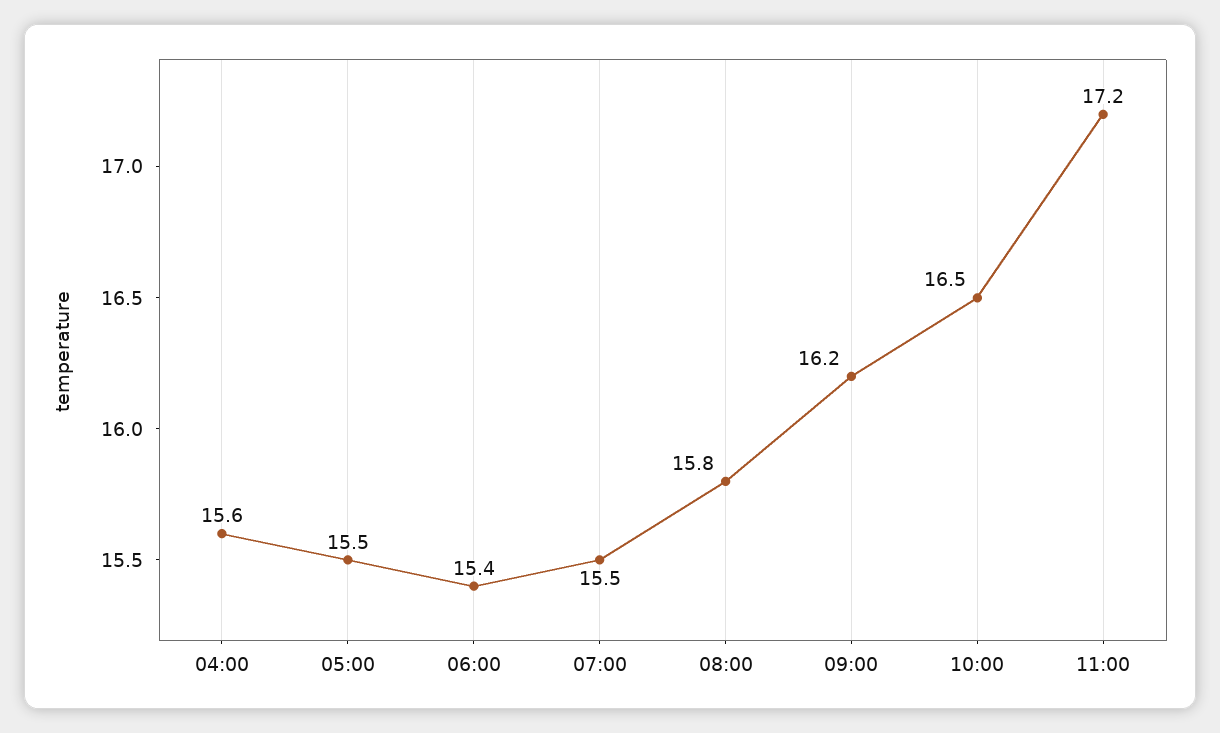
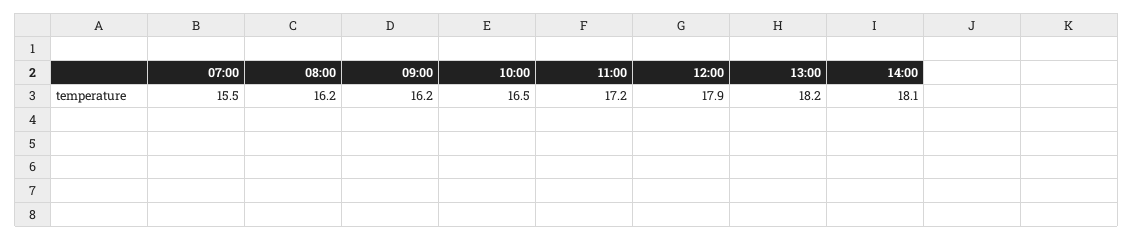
04:00: 15.6 -> none
05:00: 15.5 -> none
06:00: 15.4 -> none
08:00: 15.8 -> 16.2
12:00: none -> 17.9
13:00: none -> 18.2
14:00: none -> 18.1

